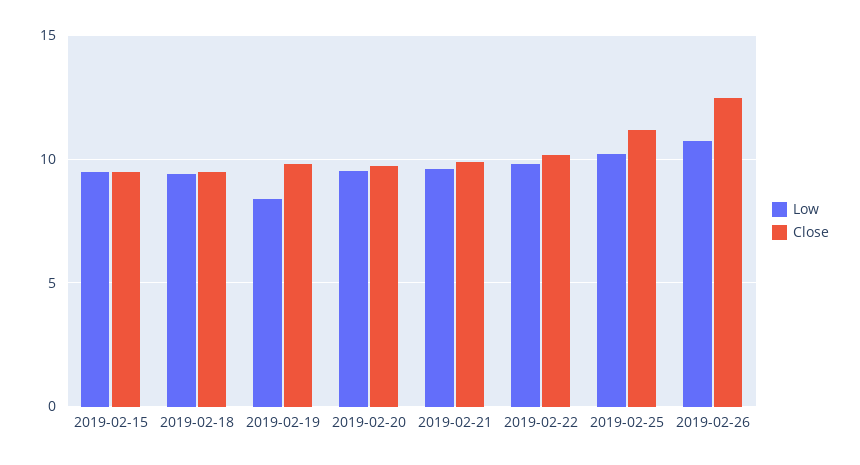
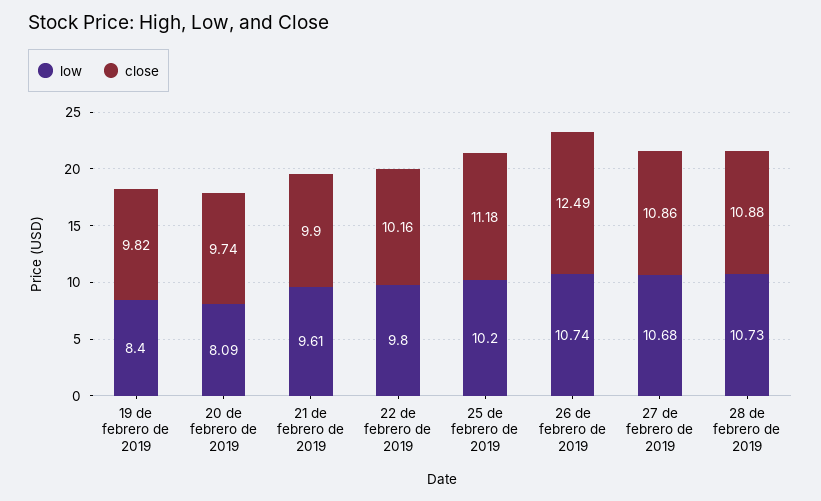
Low, 2019-02-15: 9.5 -> none
Close, 2019-02-15: 9.5 -> none
Low, 2019-02-18: 9.5 -> none
Close, 2019-02-18: 9.5 -> none
Low, 2019-02-20: 9.5 -> 8.09
Low, 27 de febrero de 2019: none -> 10.68
Close, 27 de febrero de 2019: none -> 10.86
Low, 28 de febrero de 2019: none -> 10.73
Close, 28 de febrero de 2019: none -> 10.88

